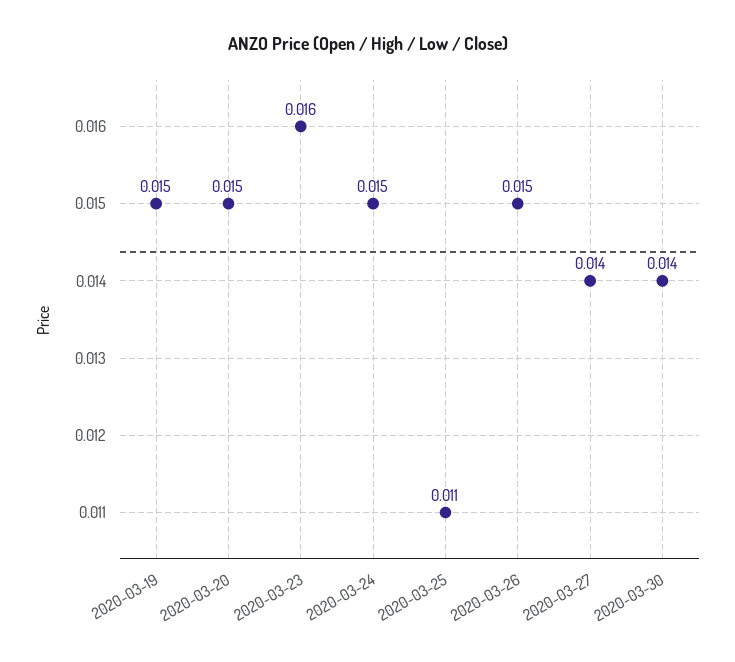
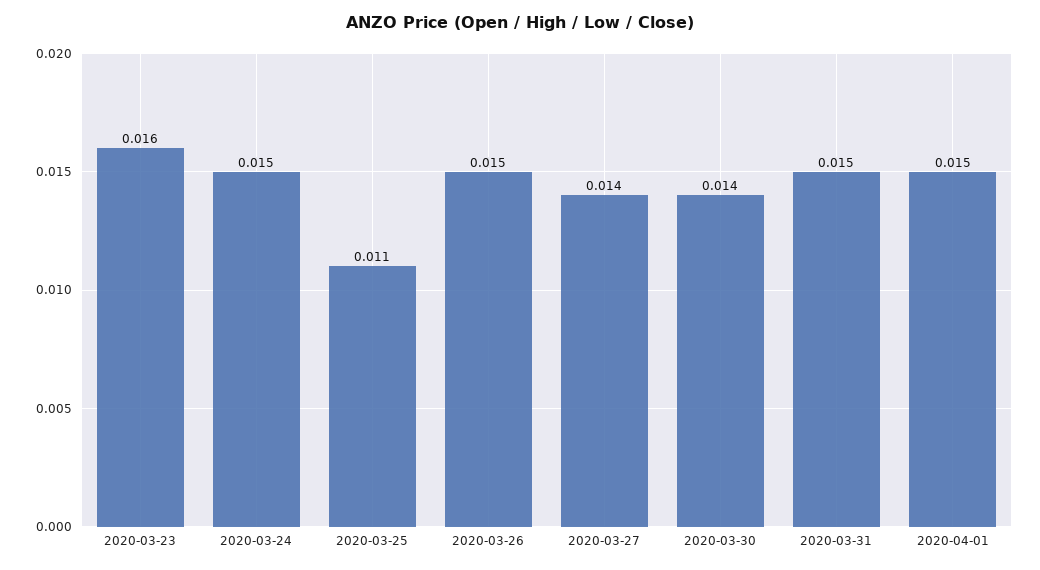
2020-03-19: 0.015 -> none
2020-03-20: 0.015 -> none
2020-03-31: none -> 0.015
2020-04-01: none -> 0.015

